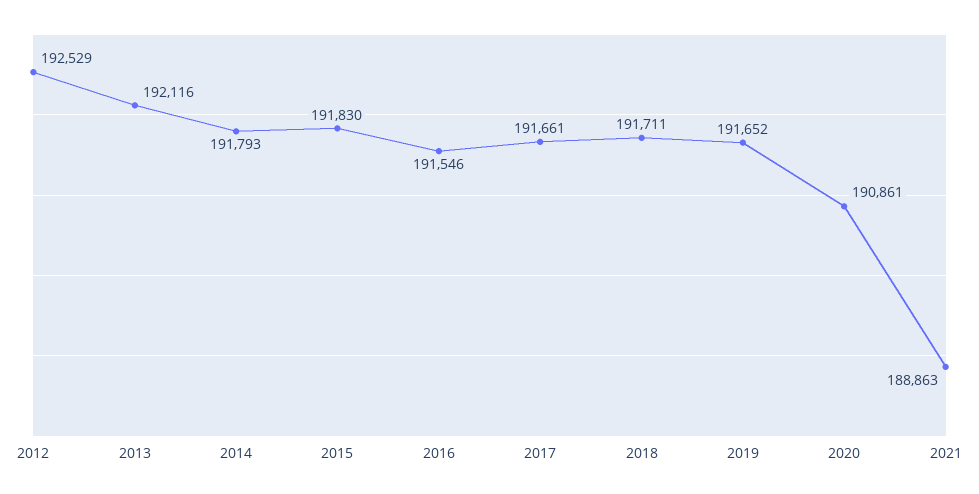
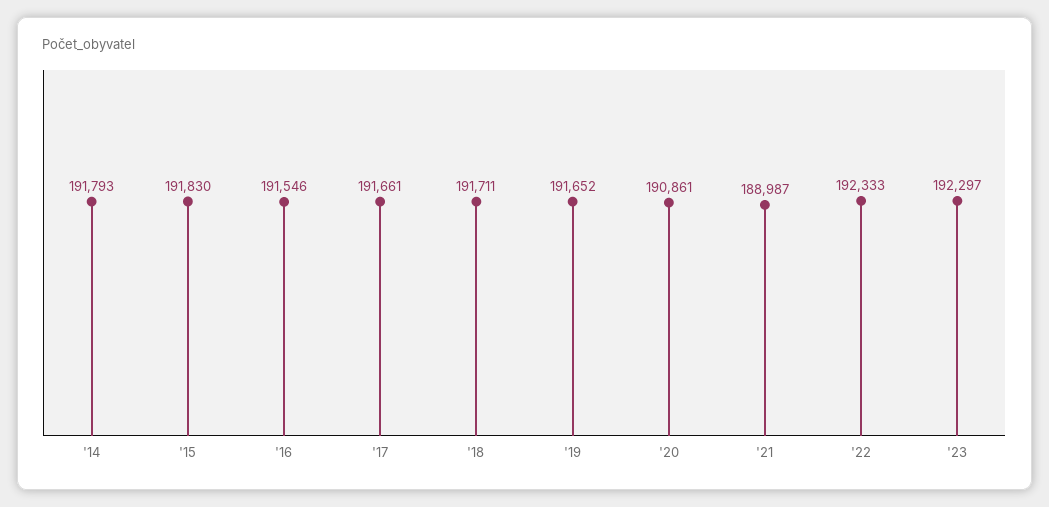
2012: 192529 -> none
2013: 192116 -> none
2021: 188863 -> 188987
'22: none -> 192333
'23: none -> 192297

